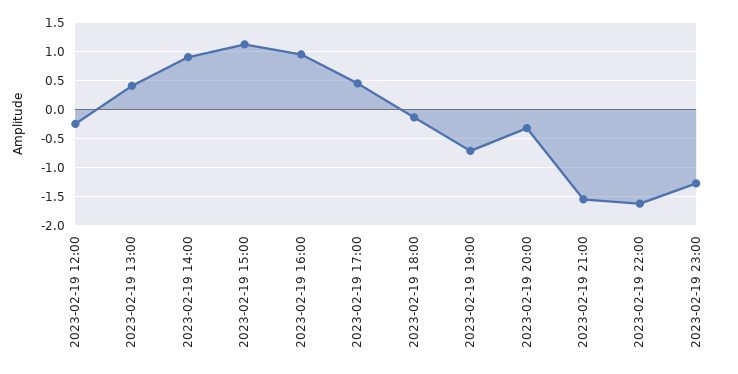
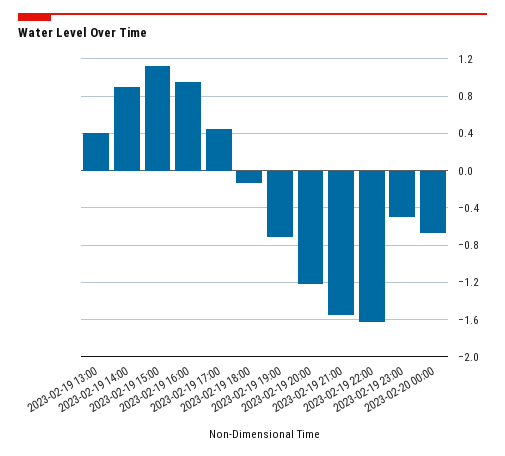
2023-02-19 12:00: -0.25 -> none
2023-02-19 20:00: -0.25 -> -1.2
2023-02-19 23:00: -1.25 -> -0.5
2023-02-20 00:00: none -> -0.7

